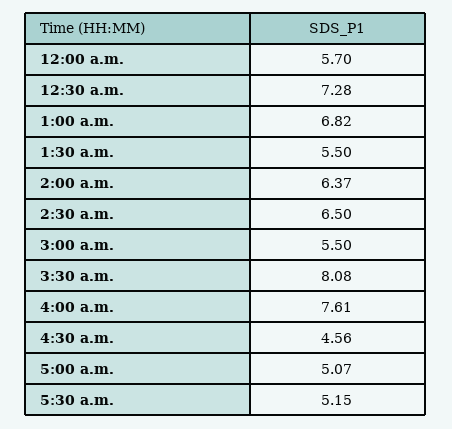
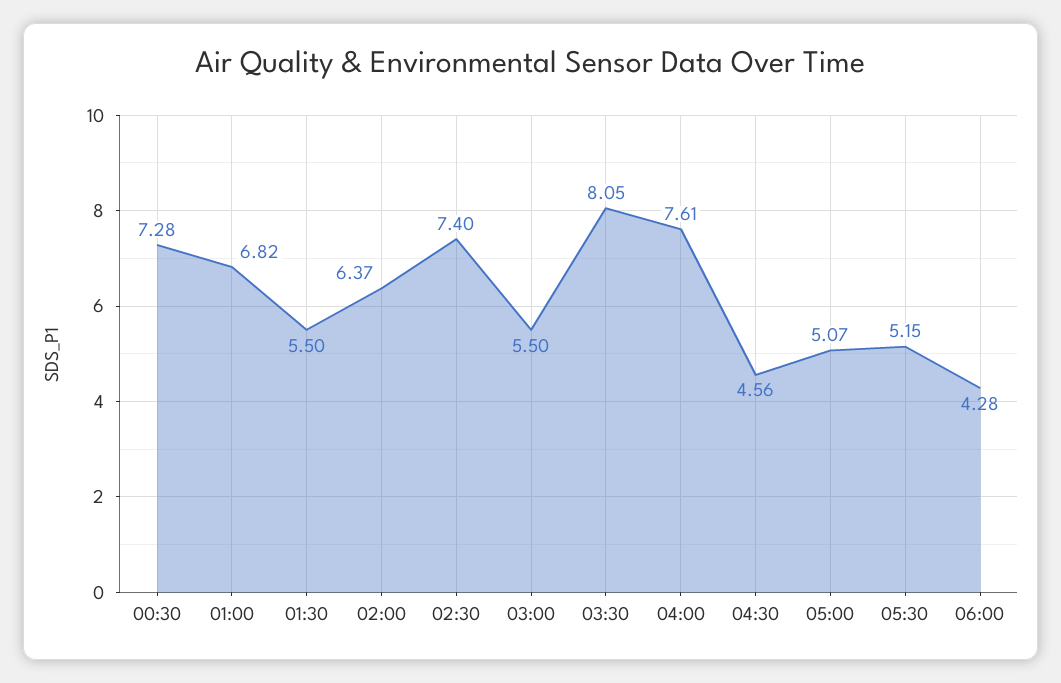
12:00 a.m.: 5.7 -> none
2:30 a.m.: 6.5 -> 7.4
3:30 a.m.: 8.08 -> 8.05
06:00: none -> 4.28

